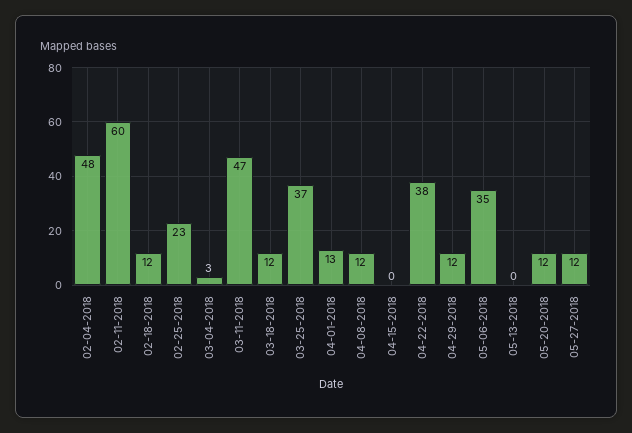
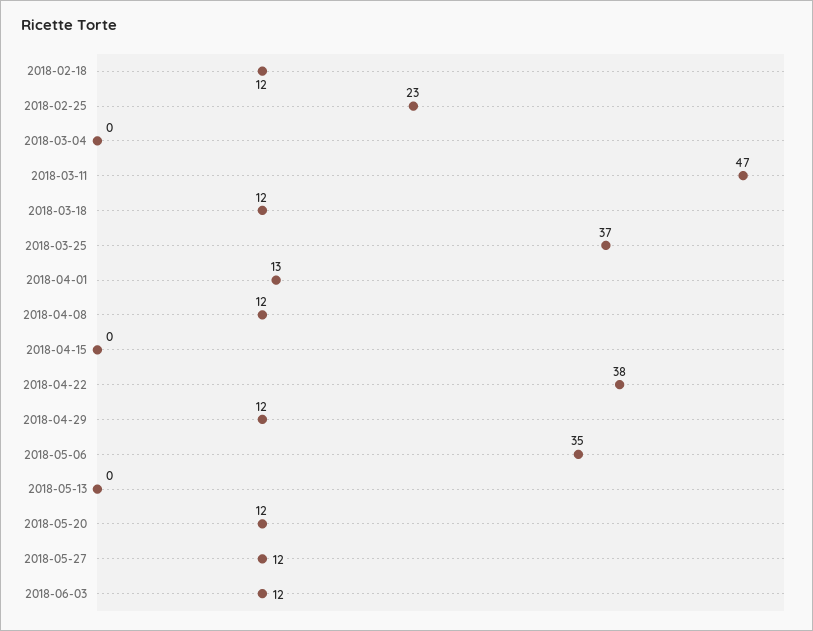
02-04-2018: 48 -> none
02-11-2018: 60 -> none
03-04-2018: 3 -> 0
2018-06-03: none -> 12

